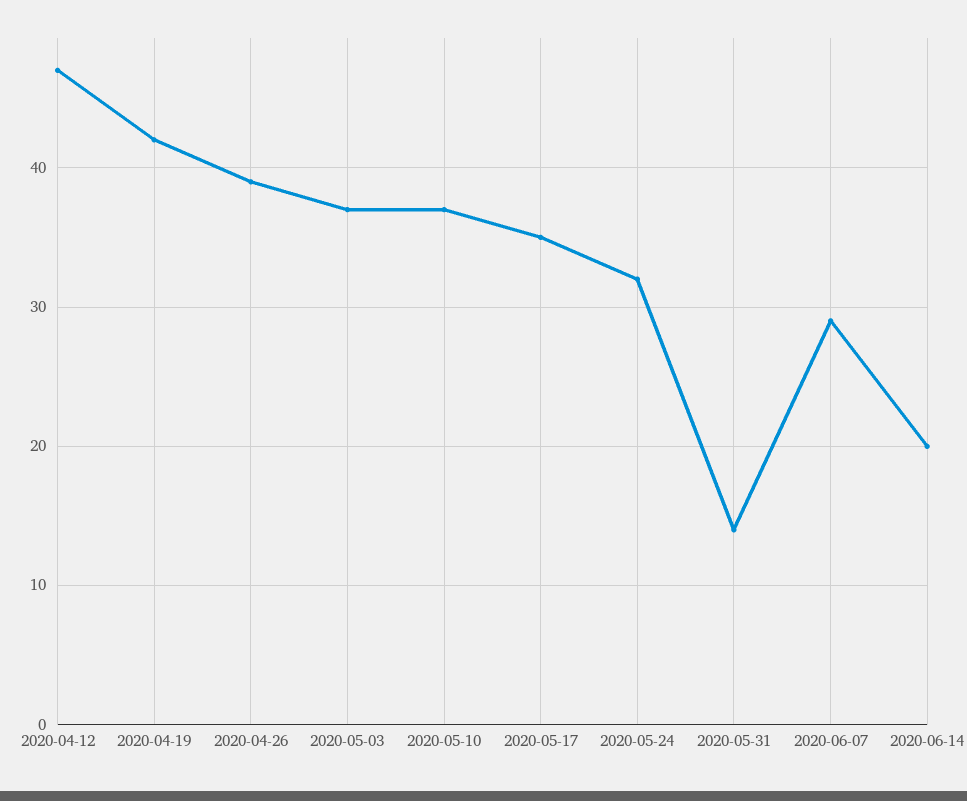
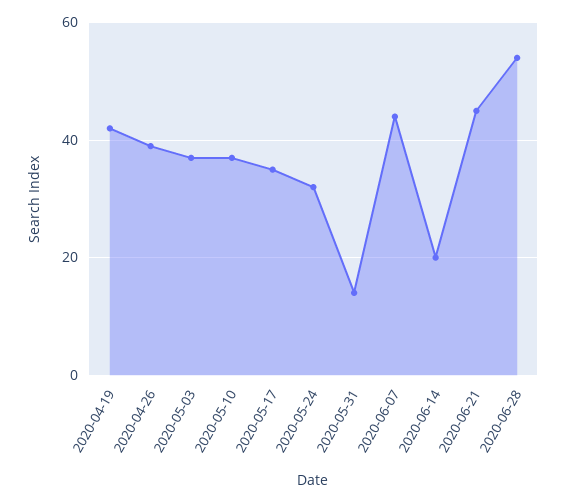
2020-04-12: 47 -> none
2020-06-07: 29 -> 45
2020-06-21: none -> 45
2020-06-28: none -> 55

